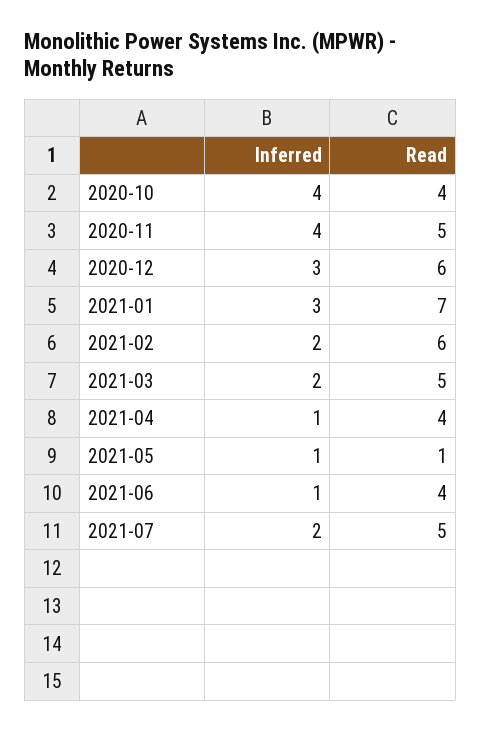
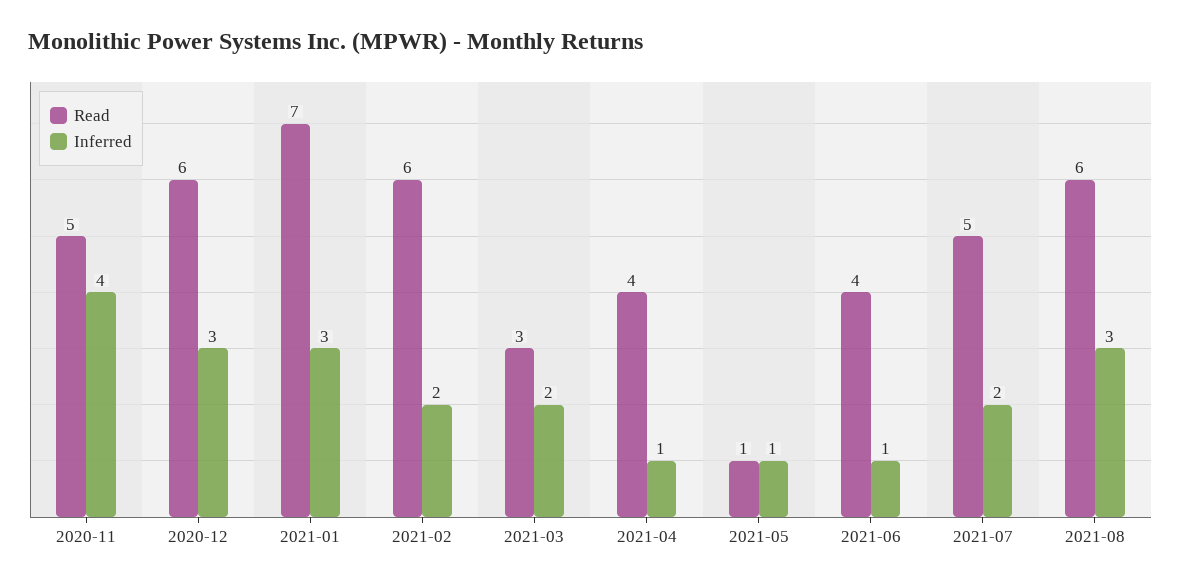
Inferred, 2020-10: 4 -> none
Read, 2020-10: 4 -> none
Read, 2021-03: 5 -> 3
Read, 2021-08: none -> 6
Inferred, 2021-08: none -> 3

